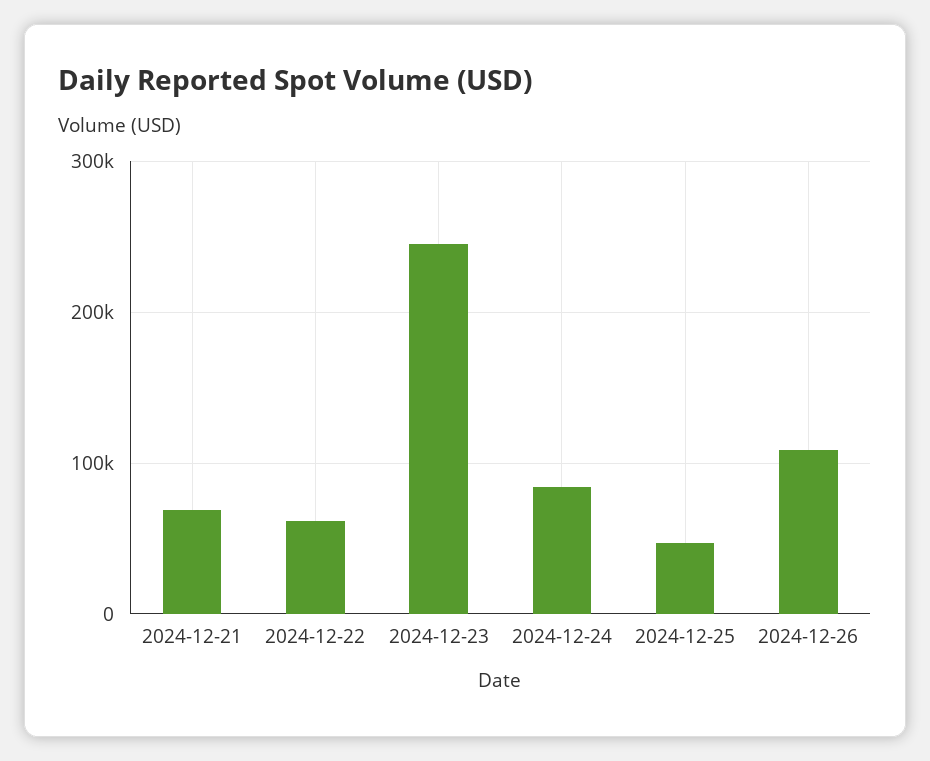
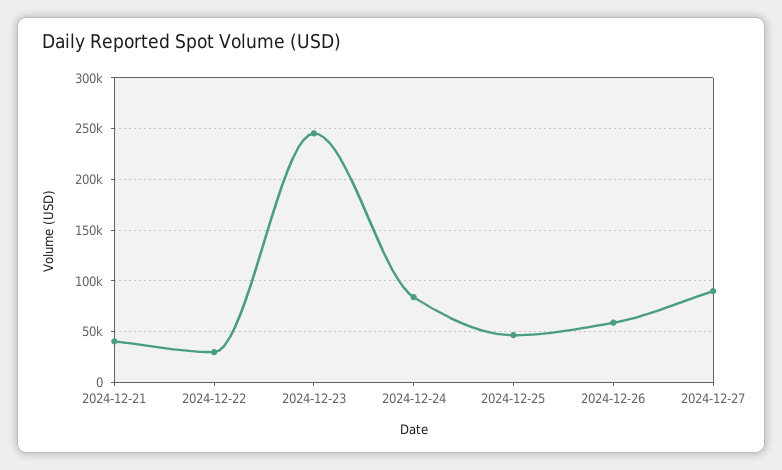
2024-12-21: 70000 -> 40000
2024-12-22: 60000 -> 30000
2024-12-26: 110000 -> 60000
2024-12-27: none -> 90000

